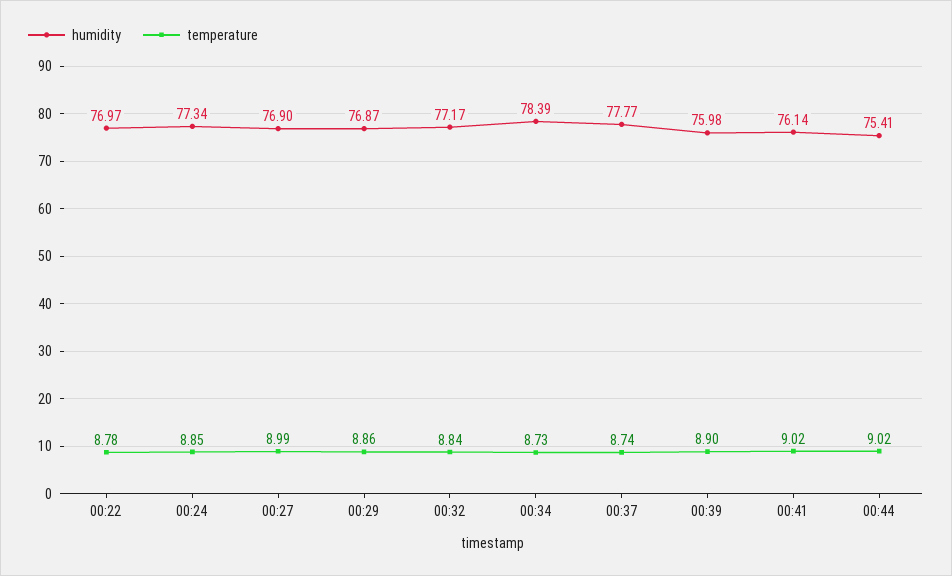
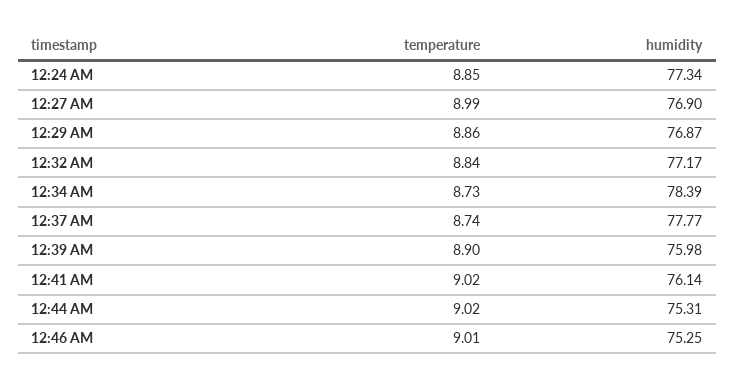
humidity, 00:22: 76.97 -> none
temperature, 00:22: 8.78 -> none
humidity, 00:44: 75.41 -> 75.31
temperature, 12:46 AM: none -> 9.01
humidity, 12:46 AM: none -> 75.25

